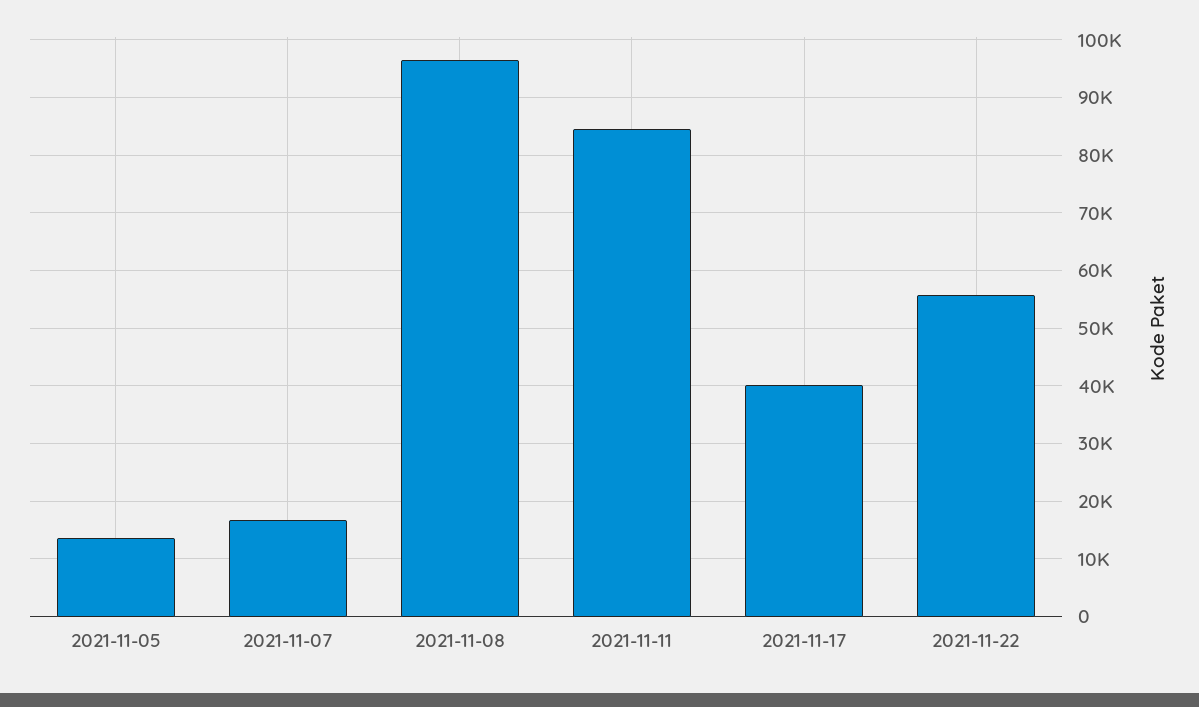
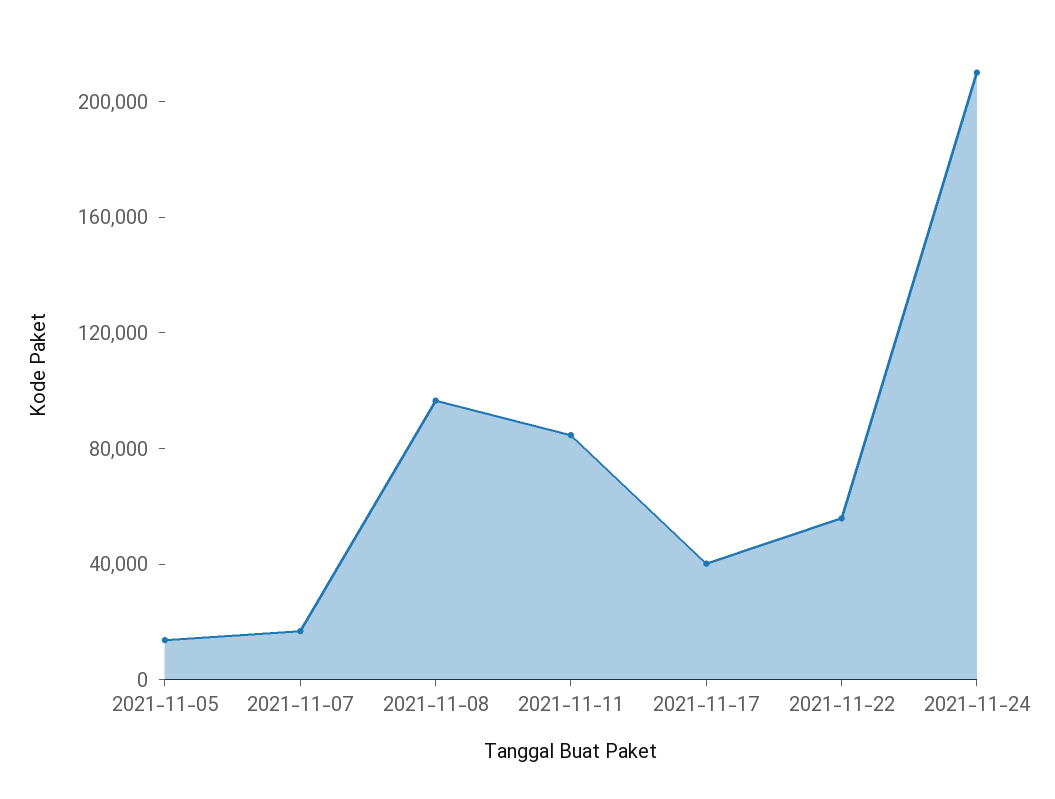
2021-11-24: none -> 210000

